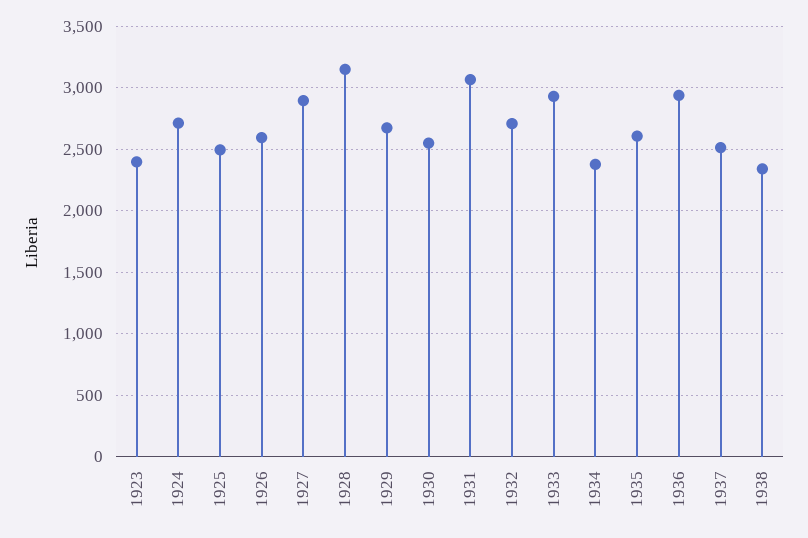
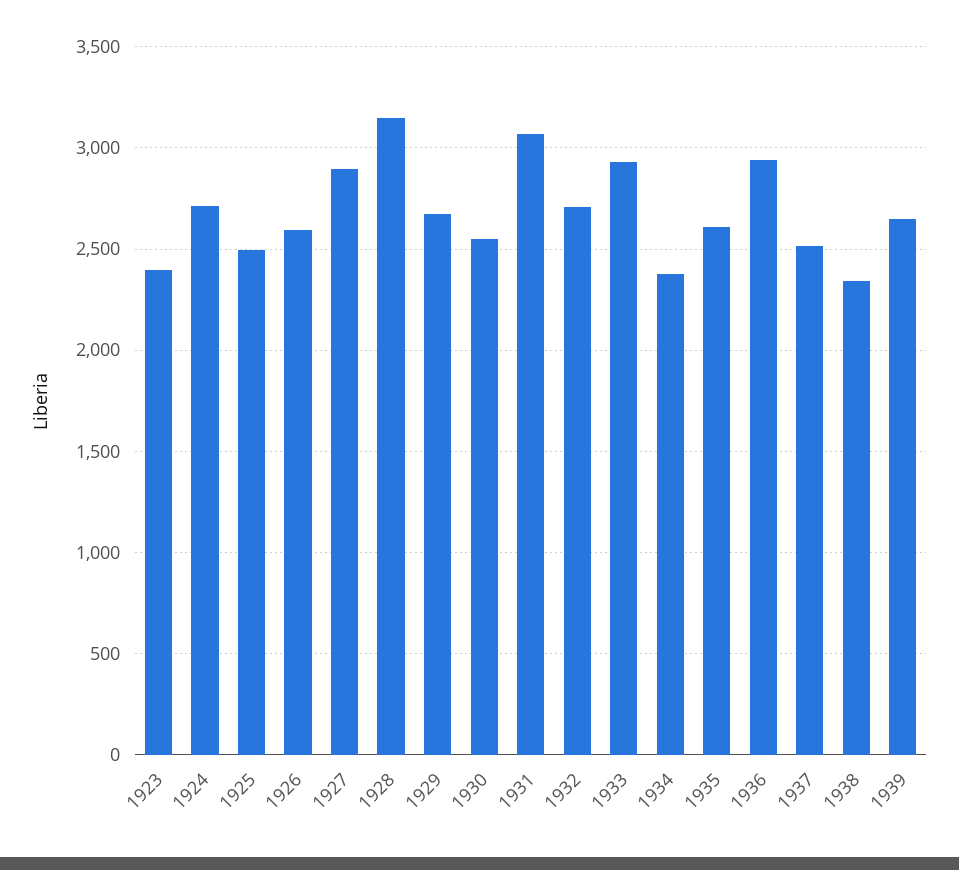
1939: none -> 2650

